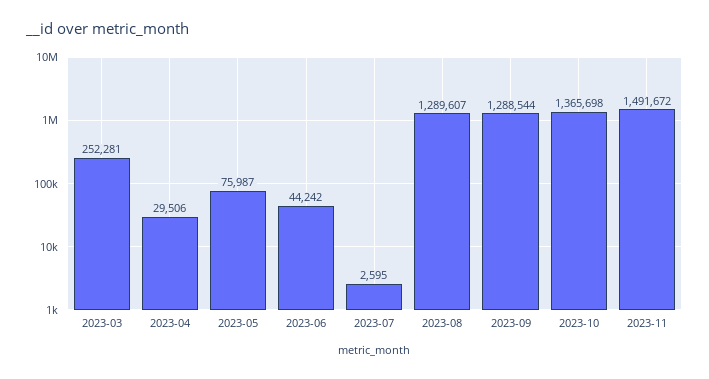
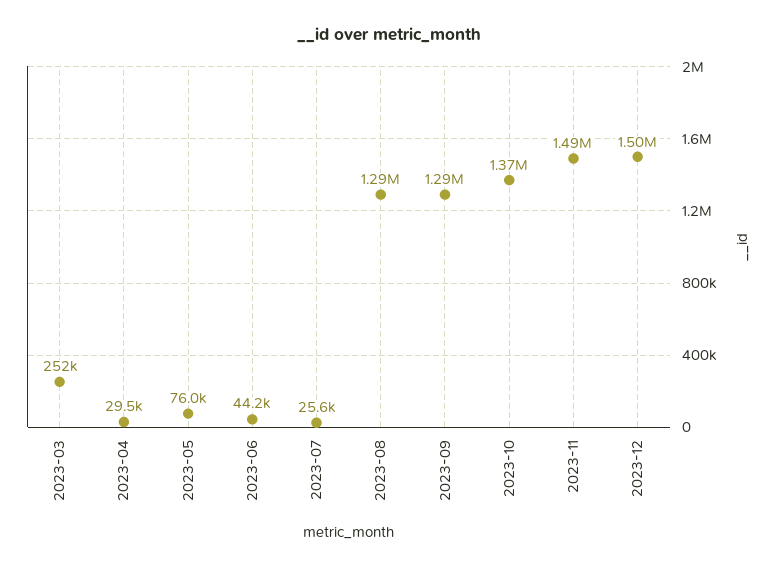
2023-07: 2595 -> 25600
2023-12: none -> 1500000

